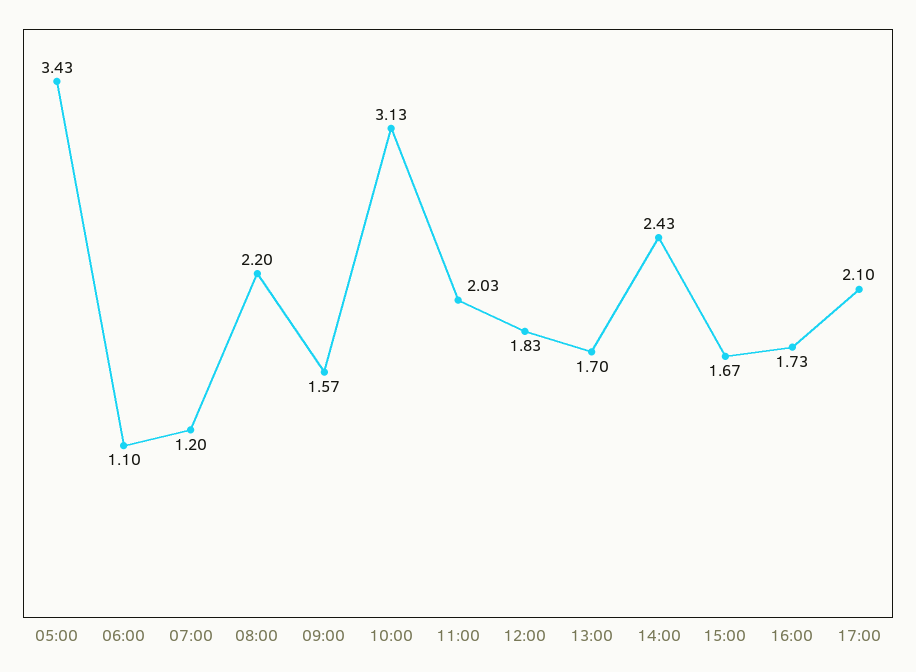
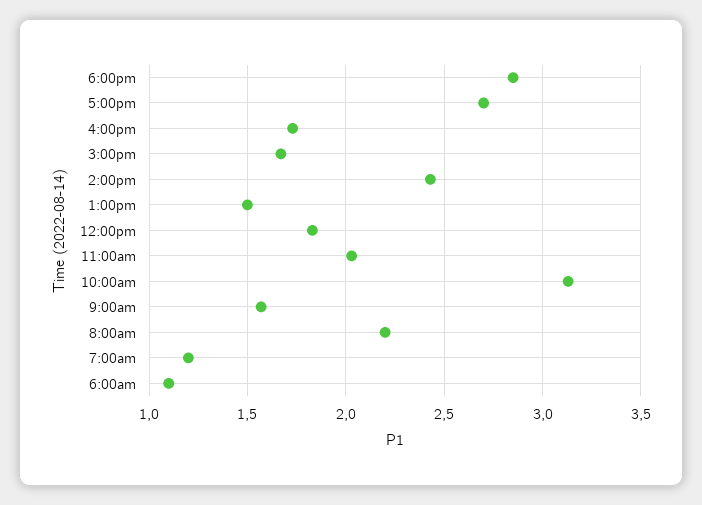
05:00: 3.43 -> none
13:00: 1.7 -> 1.5
17:00: 2.1 -> 2.7
6:00pm: none -> 2.85

